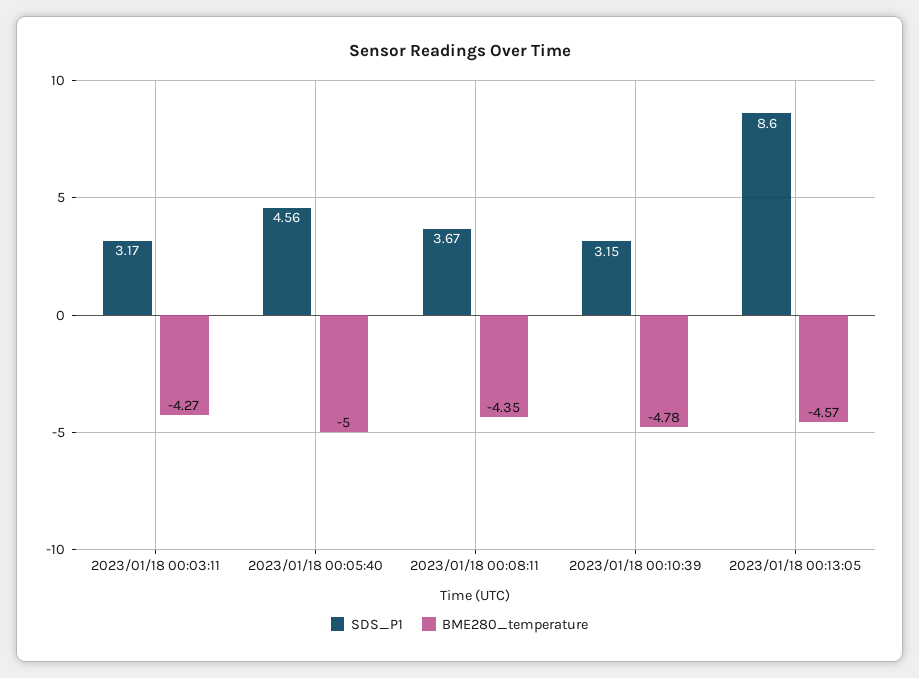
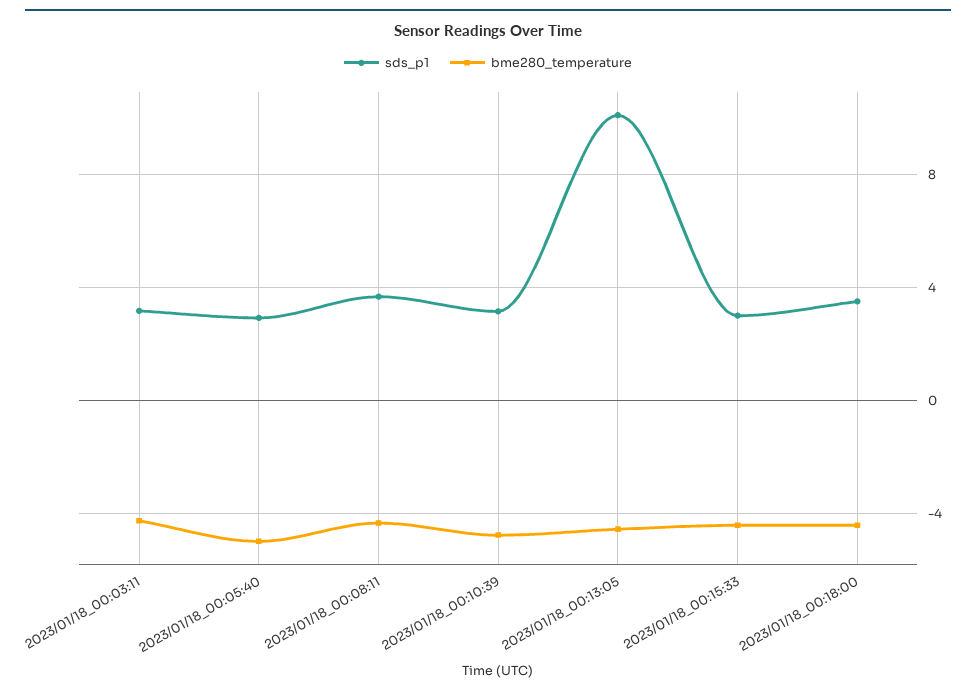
SDS_P1, 2023/01/18 00:05:40: 4.56 -> 3
SDS_P1, 2023/01/18 00:13:05: 8.6 -> 10
SDS_P1, 2023/01/18_00:15:33: none -> 3
BME280_temperature, 2023/01/18_00:15:33: none -> -4.5
SDS_P1, 2023/01/18_00:18:00: none -> 3.5
BME280_temperature, 2023/01/18_00:18:00: none -> -4.5

